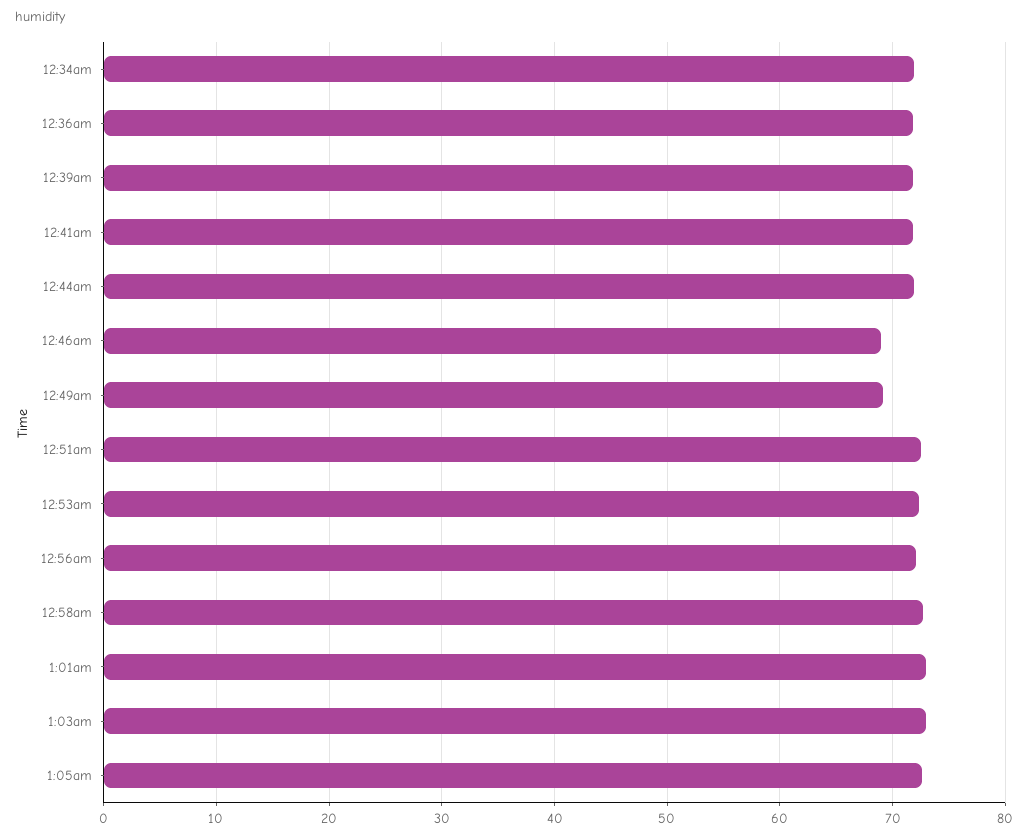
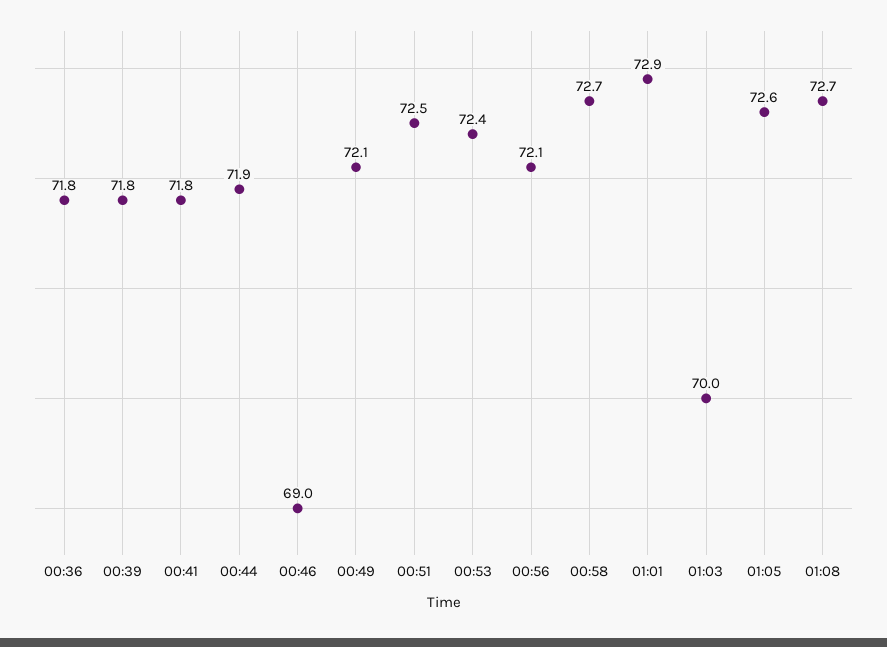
12:34am: 72 -> none
12:49am: 69 -> 72.1
1:03am: 73 -> 70
01:08: none -> 72.7

